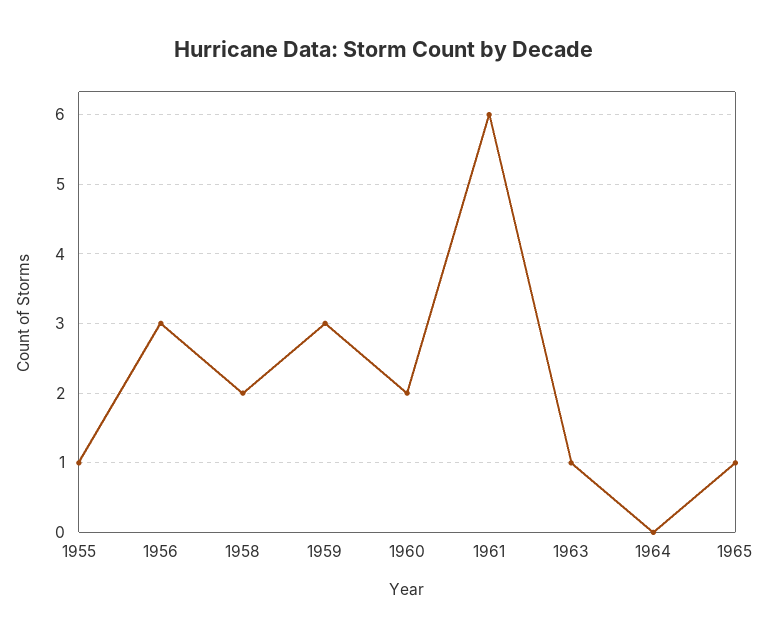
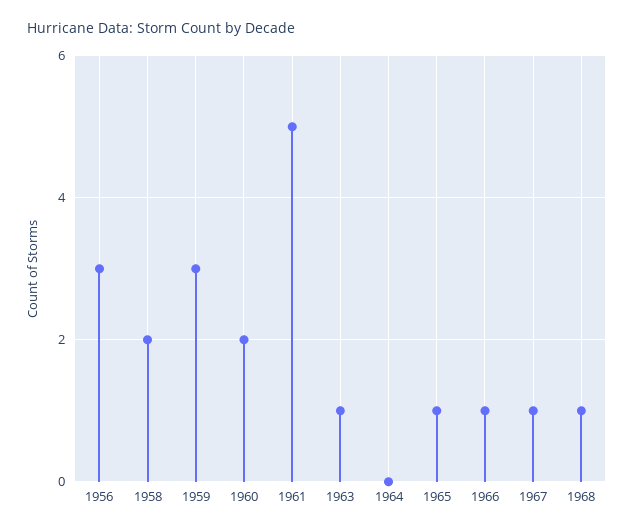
1955: 1 -> none
1961: 6 -> 5
1966: none -> 1
1967: none -> 1
1968: none -> 1

